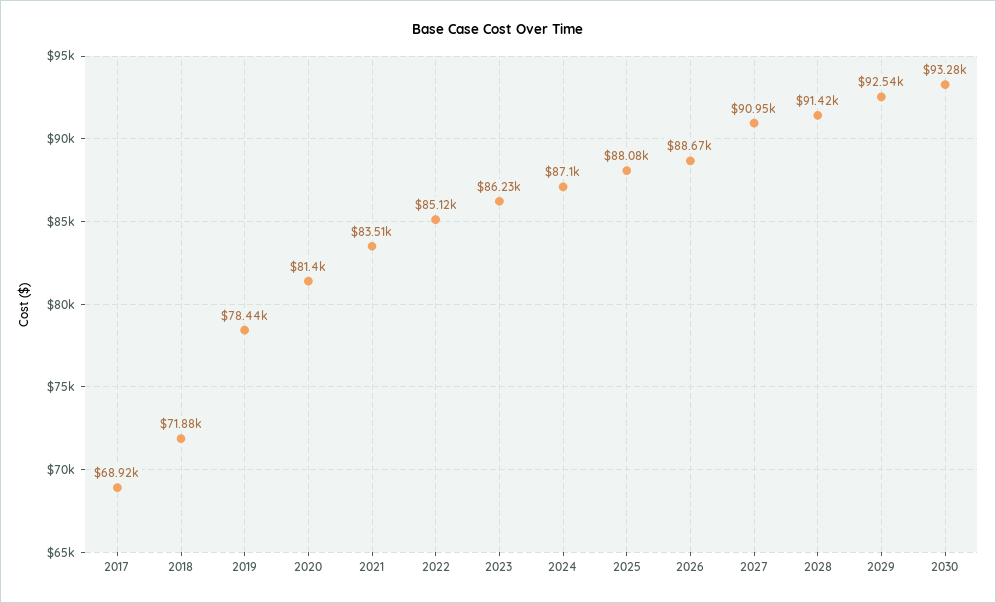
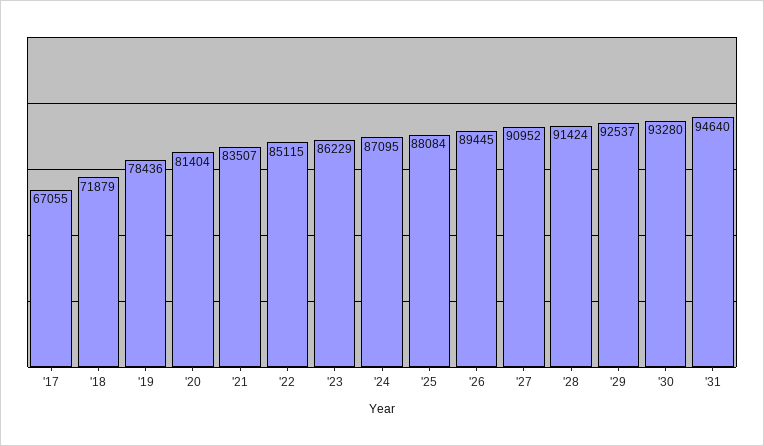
2017: 68920 -> 67055
2026: 88670 -> 89445
'31: none -> 94640

